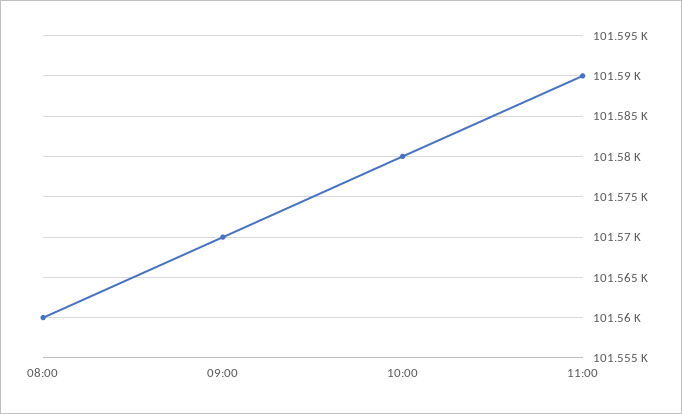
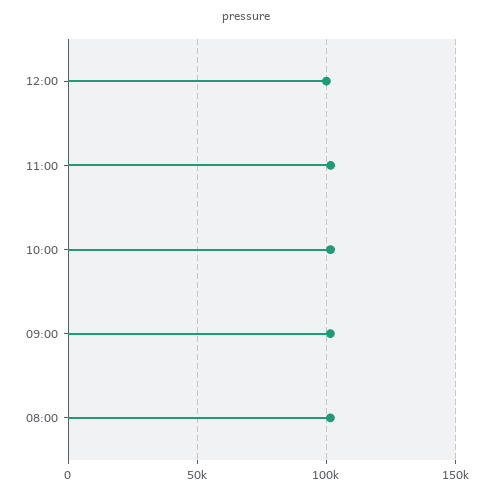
12:00: none -> 100000

